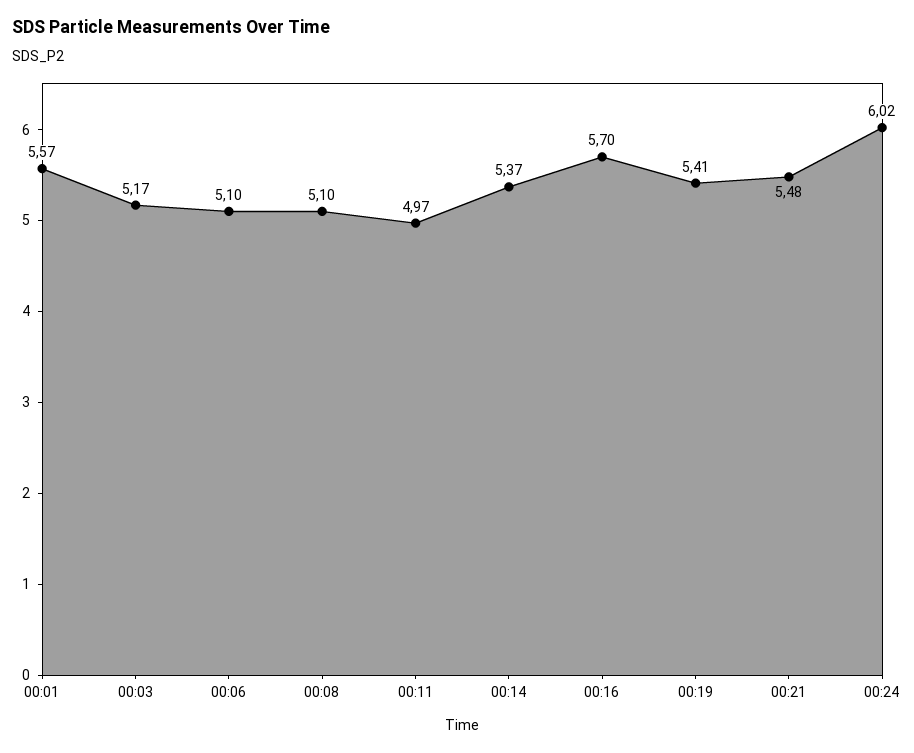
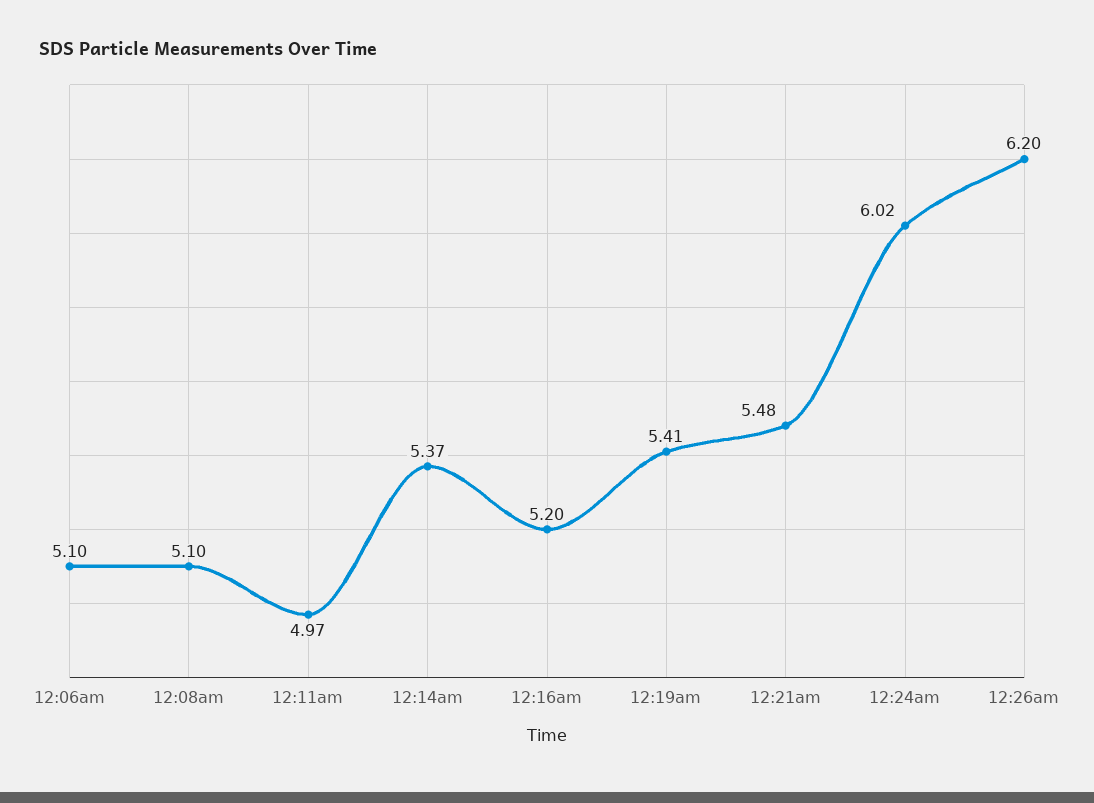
00:01: 5.57 -> none
00:03: 5.17 -> none
00:16: 5.7 -> 5.2
12:26am: none -> 6.2

